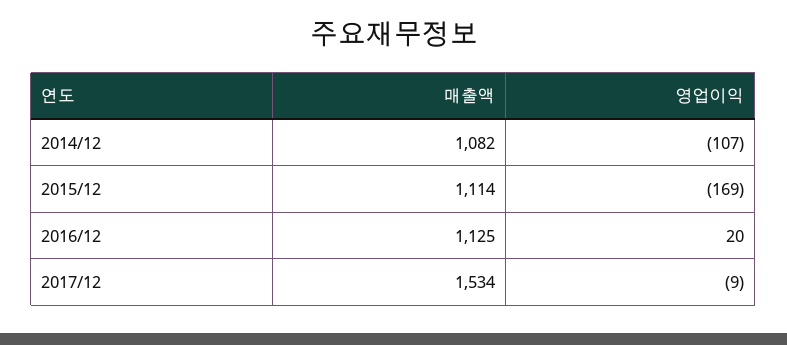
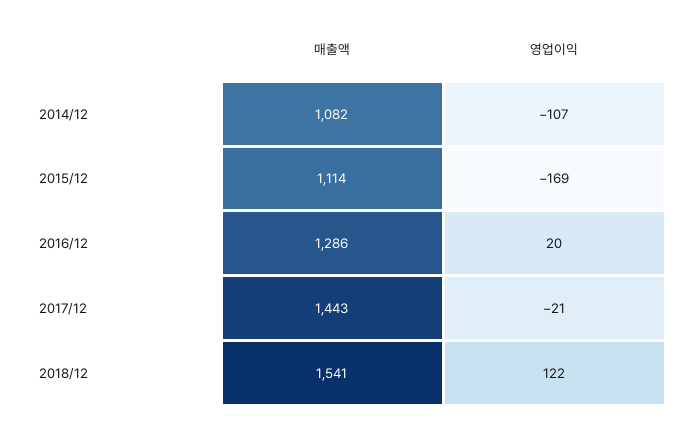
매출액, 2016/12: 1125 -> 1286
매출액, 2017/12: 1534 -> 1443
영업이익, 2017/12: -9 -> -21
매출액, 2018/12: none -> 1541
영업이익, 2018/12: none -> 122

